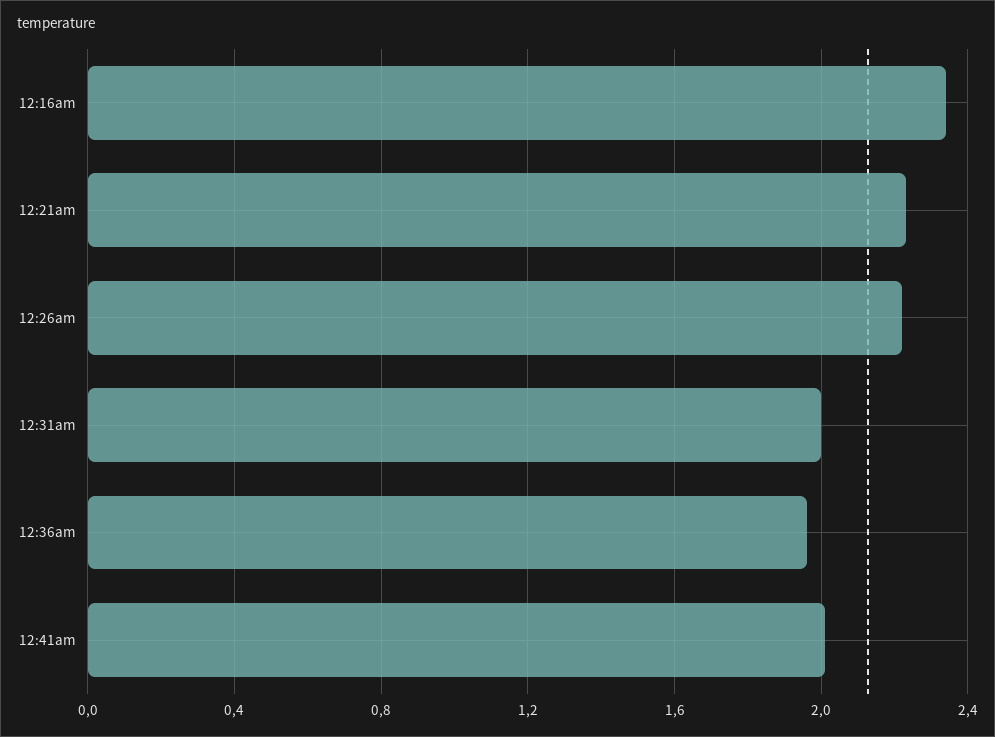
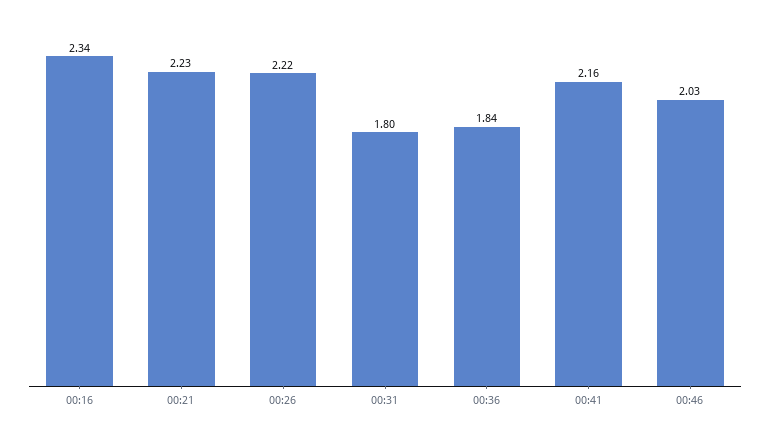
12:31am: 2 -> 1.8
12:36am: 1.95 -> 1.84
12:41am: 2 -> 2.16
00:46: none -> 2.03

